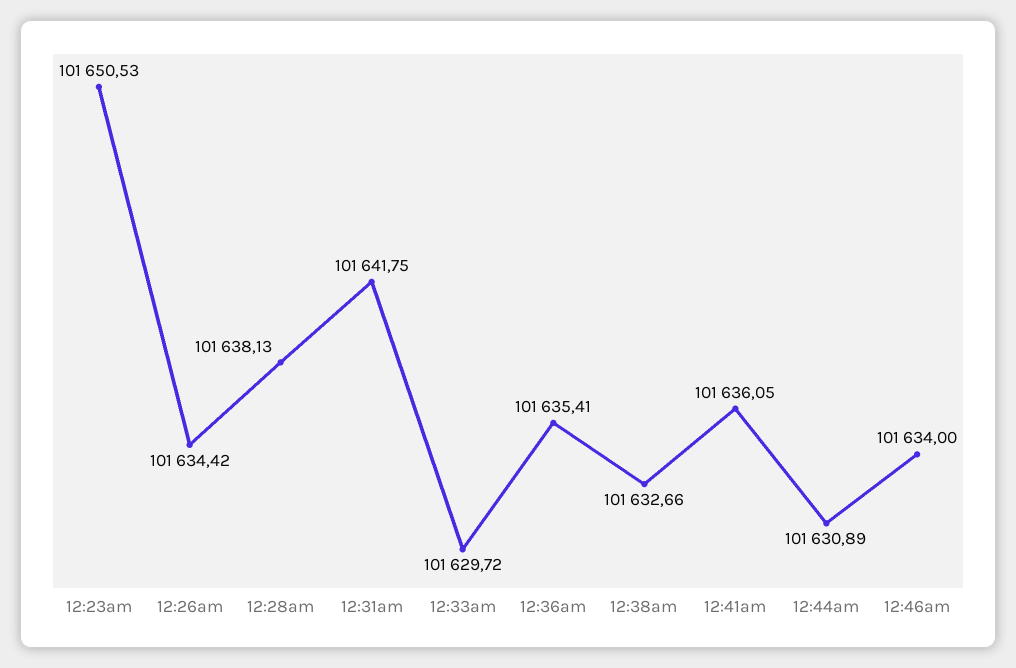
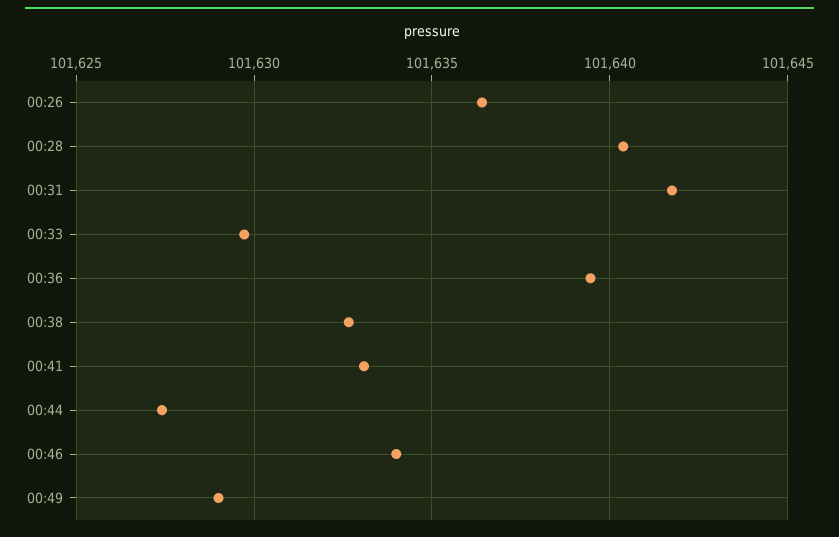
12:23am: 101650.53 -> none
12:26am: 101634.42 -> 101636.5
12:28am: 101638.13 -> 101640.5
12:36am: 101635.41 -> 101639.5
12:41am: 101636.05 -> 101633
12:44am: 101630.89 -> 101627.5
00:49: none -> 101629

